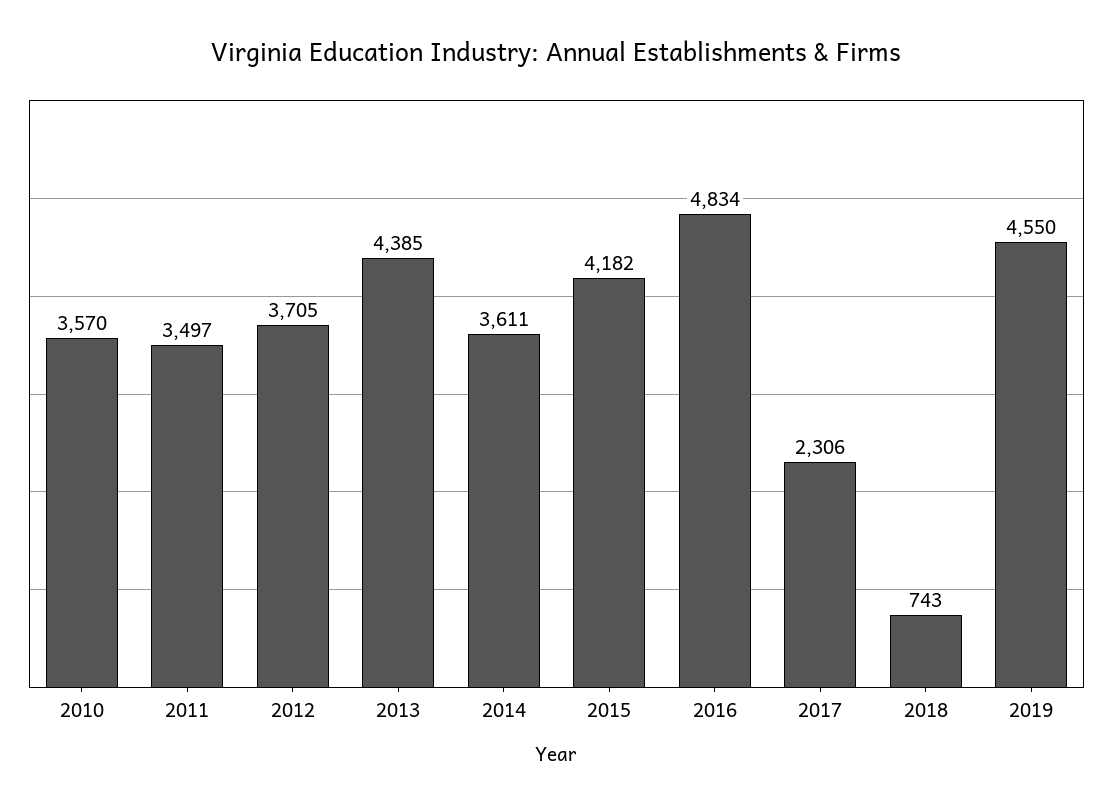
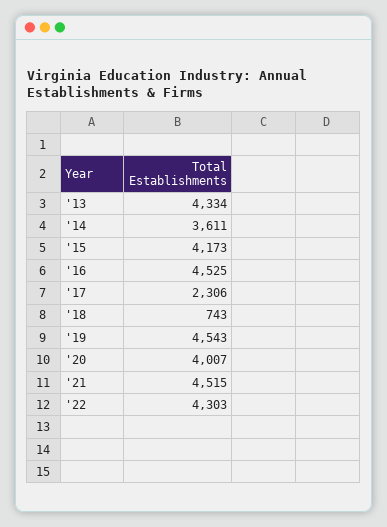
2010: 3570 -> none
2011: 3497 -> none
2012: 3705 -> none
2013: 4385 -> 4334
2015: 4182 -> 4173
2016: 4834 -> 4525
2019: 4550 -> 4543
'20: none -> 4007
'21: none -> 4515
'22: none -> 4303

